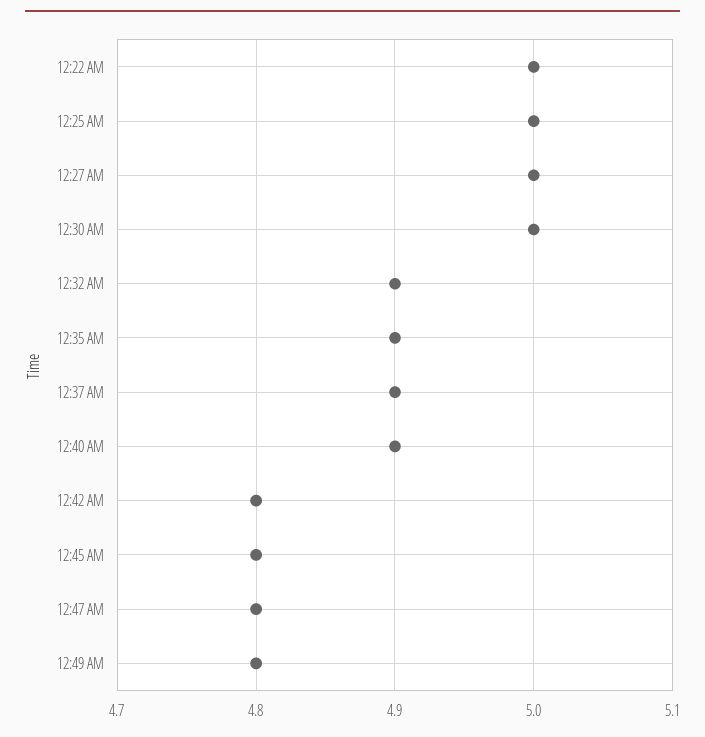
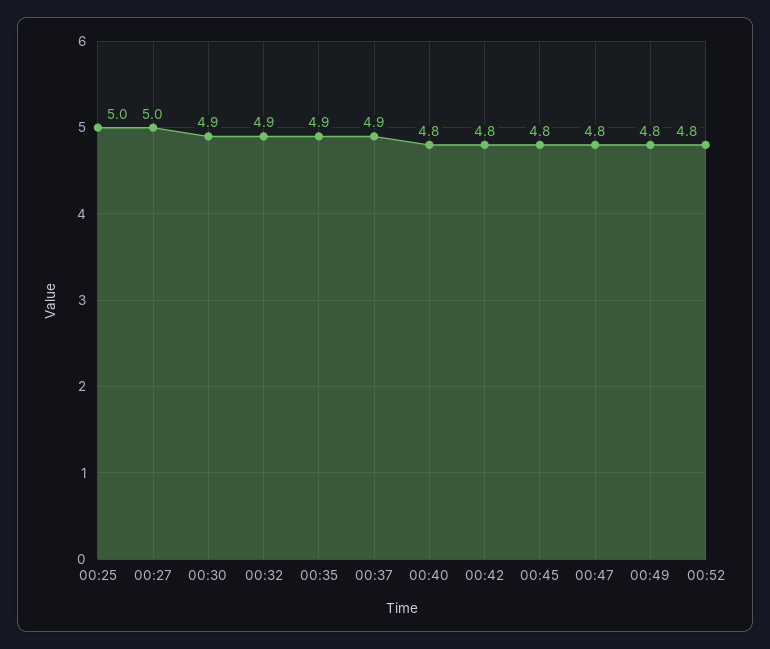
12:22 AM: 5 -> none
12:30 AM: 5 -> 4.9
12:40 AM: 4.9 -> 4.8
00:52: none -> 4.8

